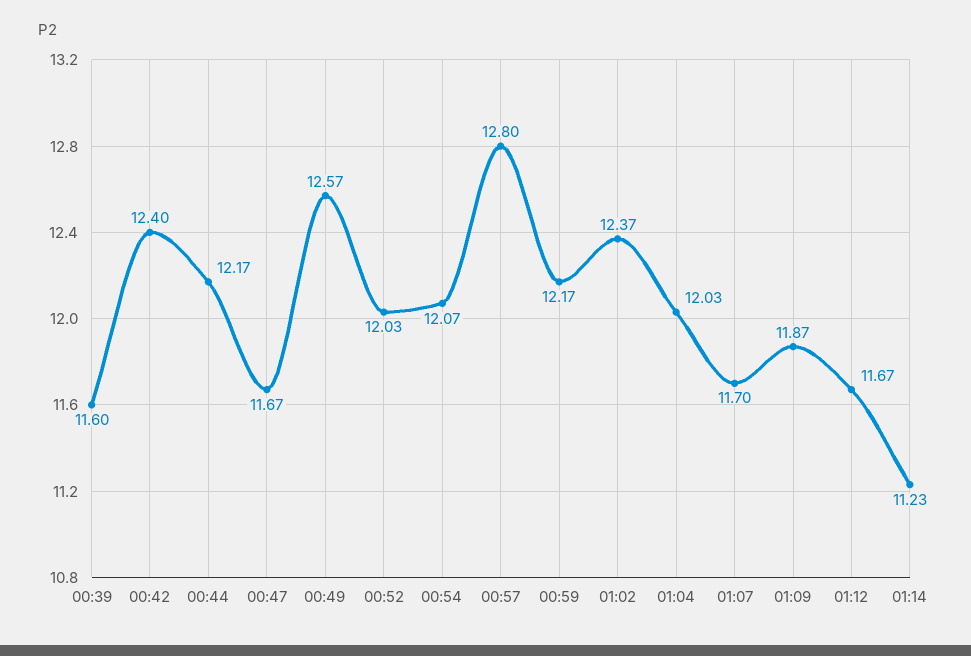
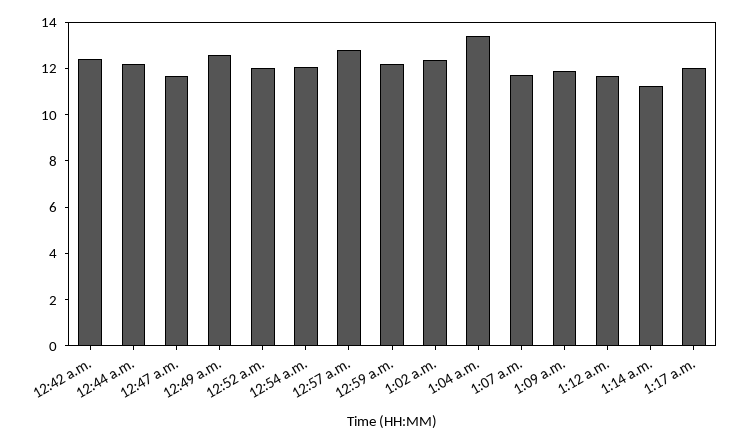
00:39: 11.6 -> none
01:04: 12.03 -> 13.5
1:17 a.m.: none -> 12

